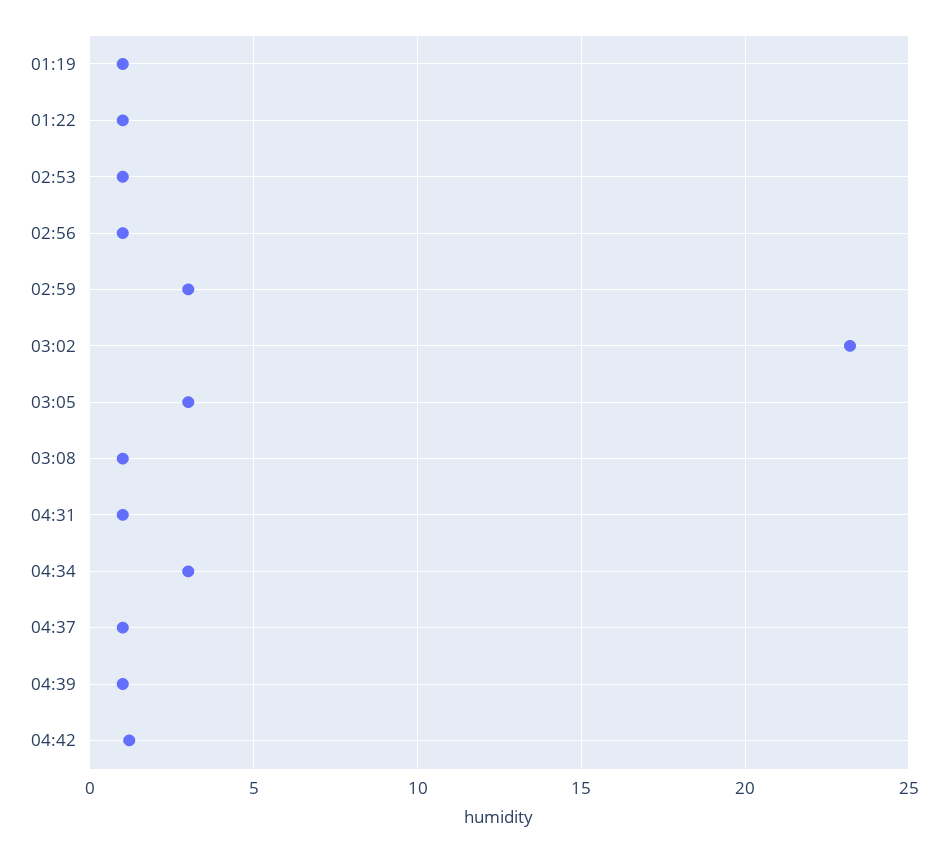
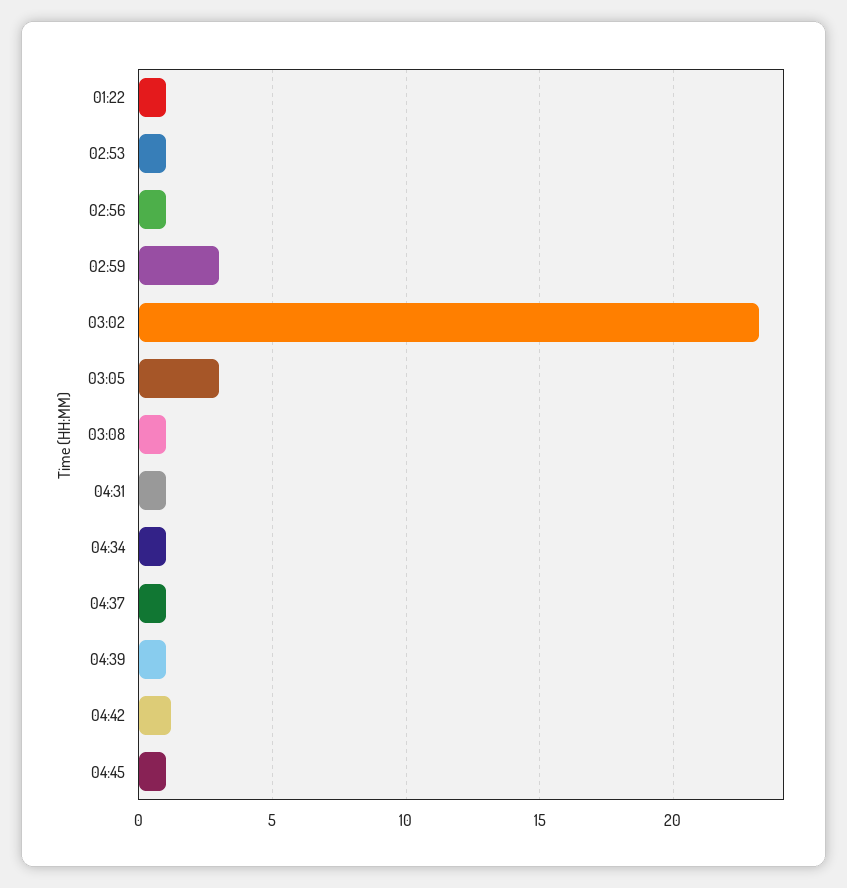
01:19: 1 -> none
04:34: 3 -> 1
04:45: none -> 1

